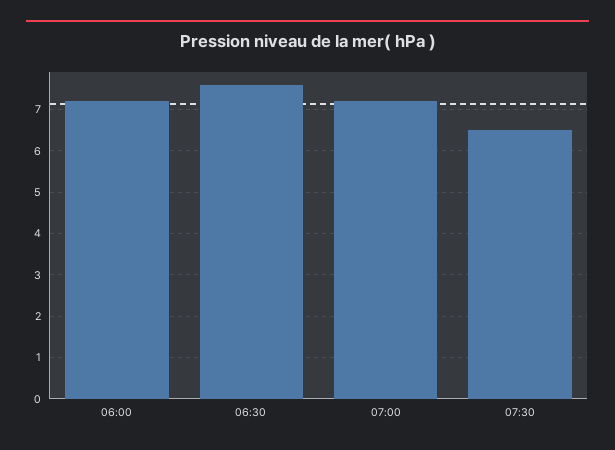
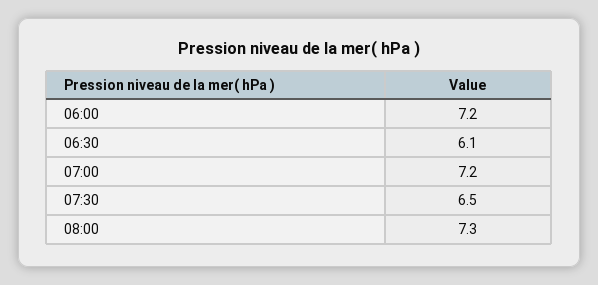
06:30: 7.5 -> 6.1
08:00: none -> 7.3

